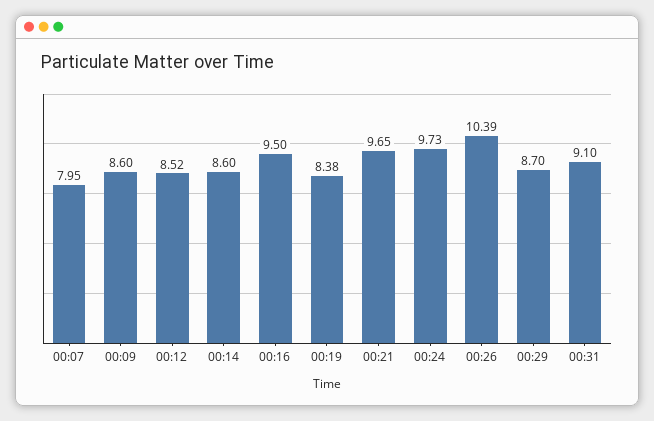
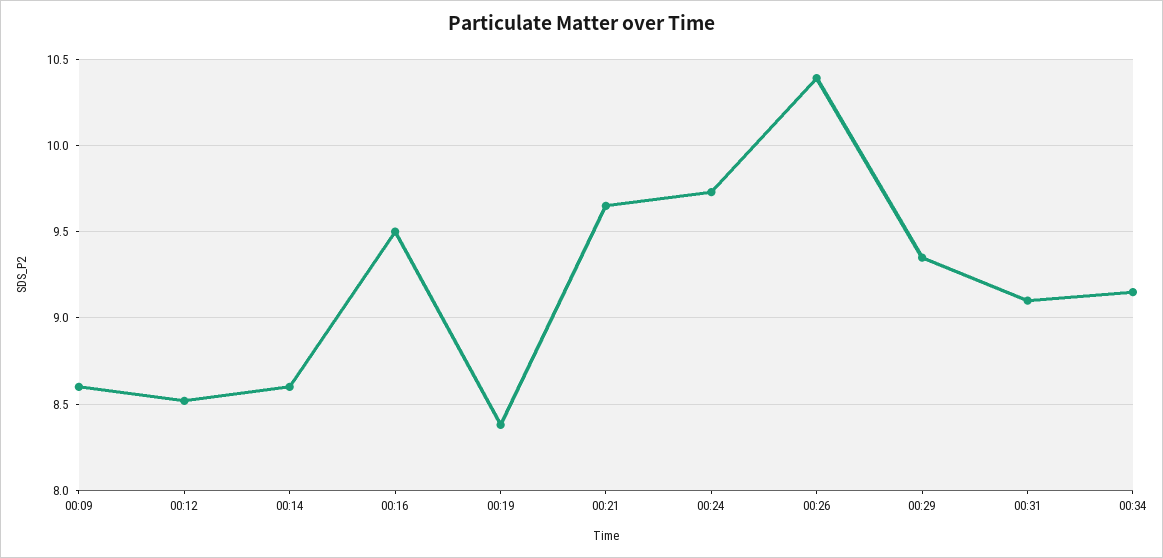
00:07: 7.95 -> none
00:29: 8.7 -> 9.35
00:34: none -> 9.15

